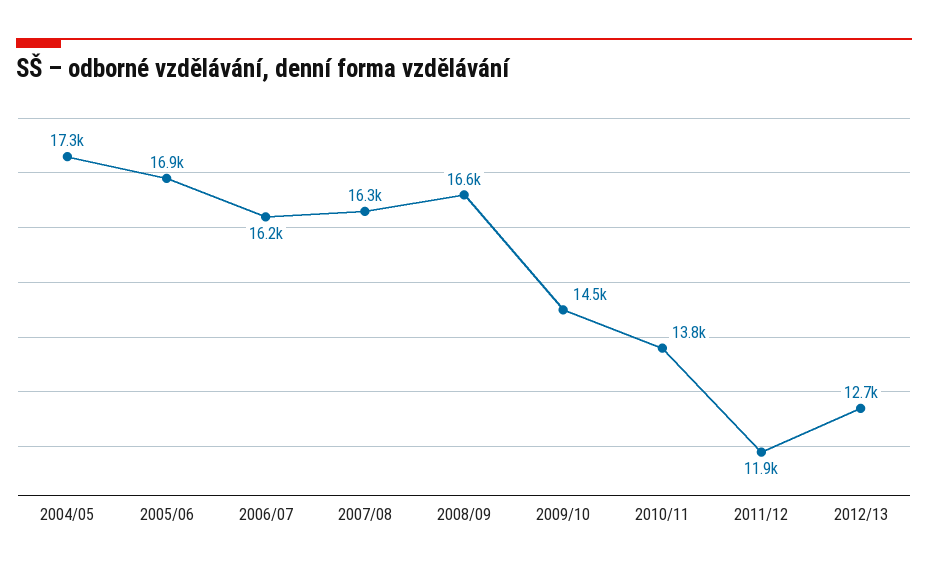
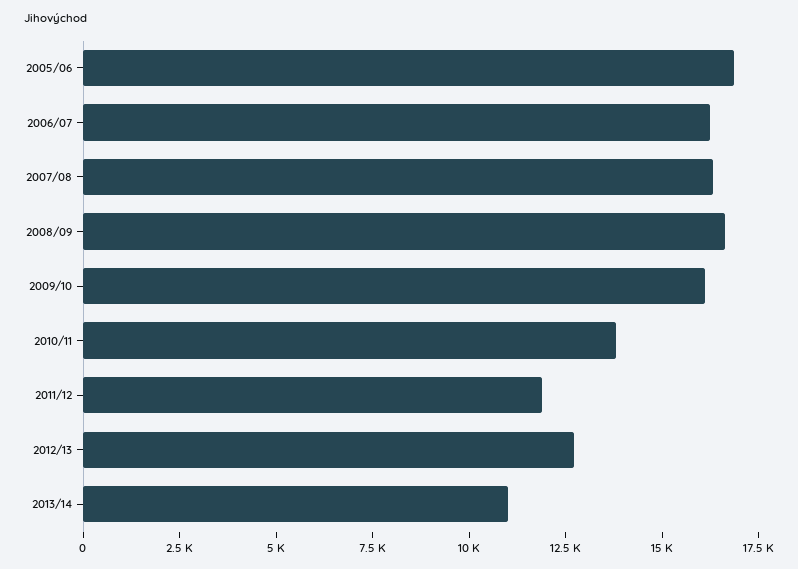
2004/05: 17300 -> none
2009/10: 14500 -> 16000
2013/14: none -> 11000

